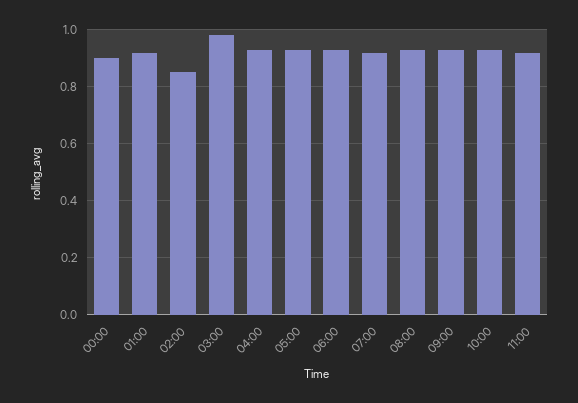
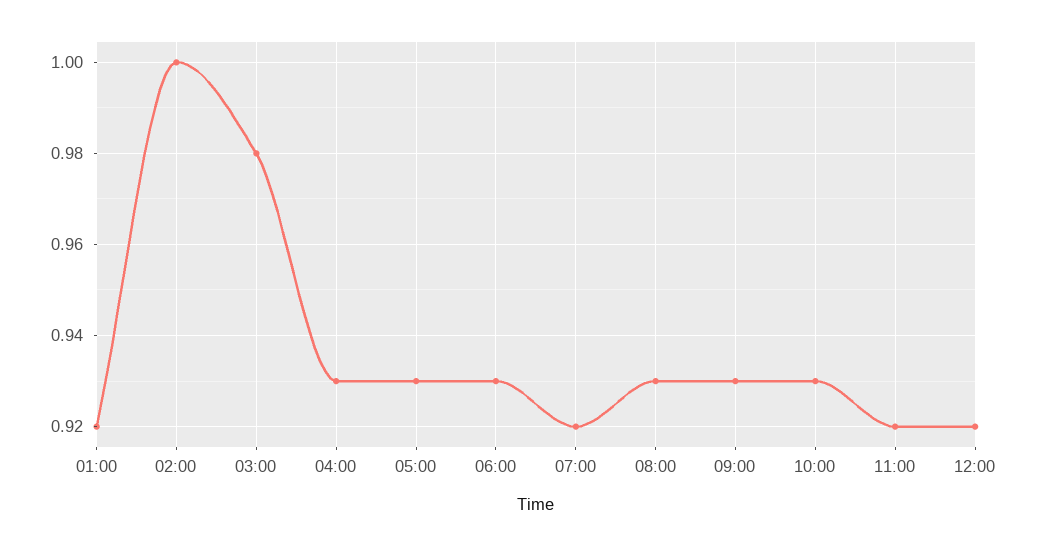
00:00: 0.9 -> none
02:00: 0.85 -> 1
12:00: none -> 0.92

